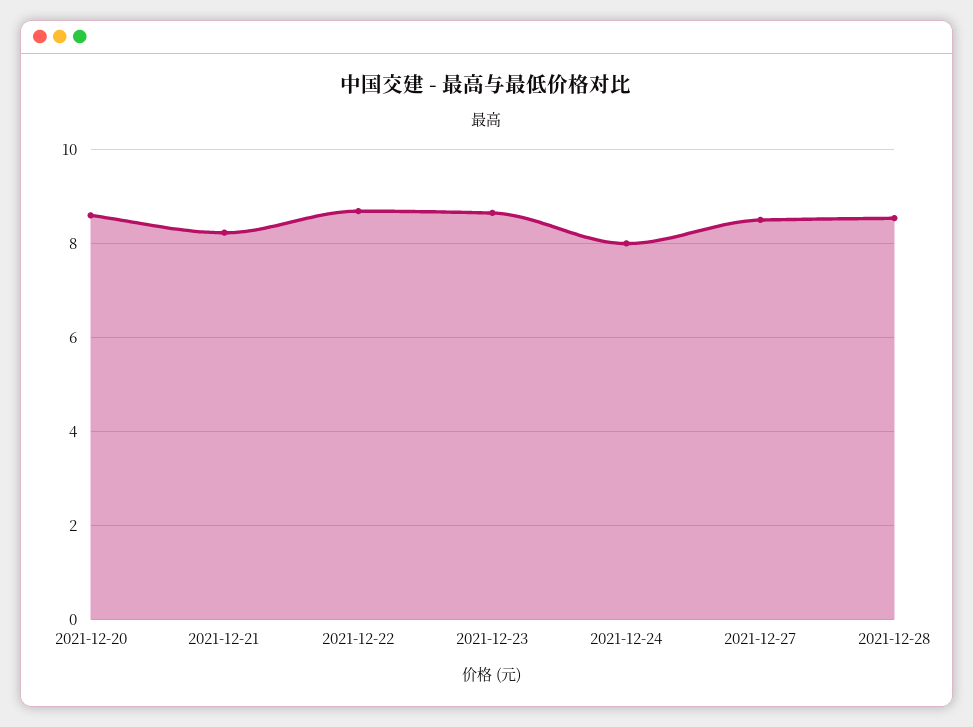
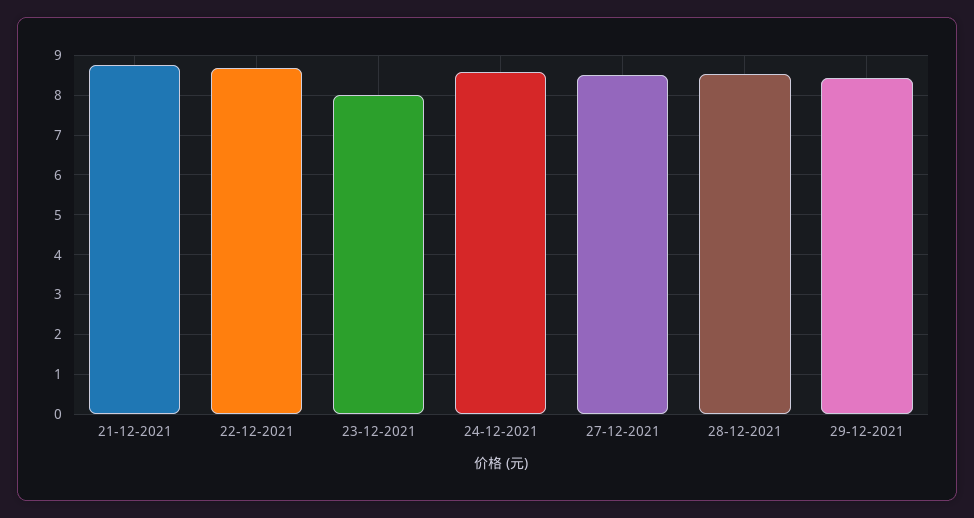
2021-12-20: 8.6 -> none
2021-12-21: 8.2 -> 8.8
2021-12-23: 8.6 -> 8
2021-12-24: 8 -> 8.6
29-12-2021: none -> 8.4

